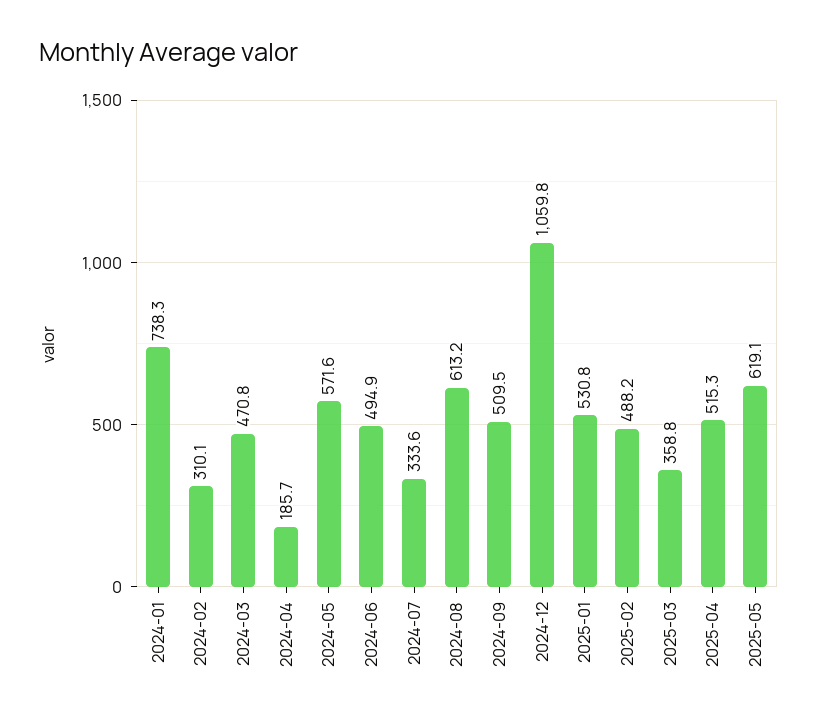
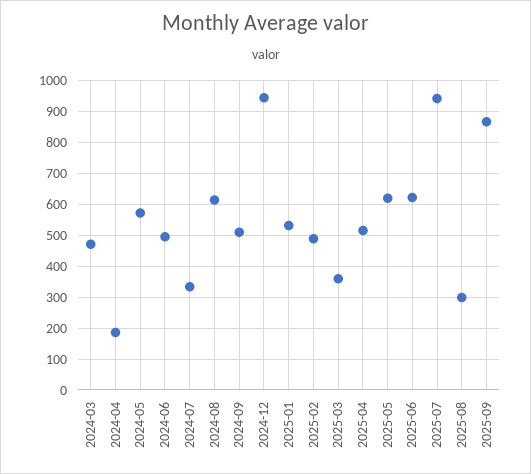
2024-01: 738.3 -> none
2024-02: 310.1 -> none
2024-12: 1059.8 -> 940
2025-06: none -> 620
2025-07: none -> 940
2025-08: none -> 300
2025-09: none -> 860

